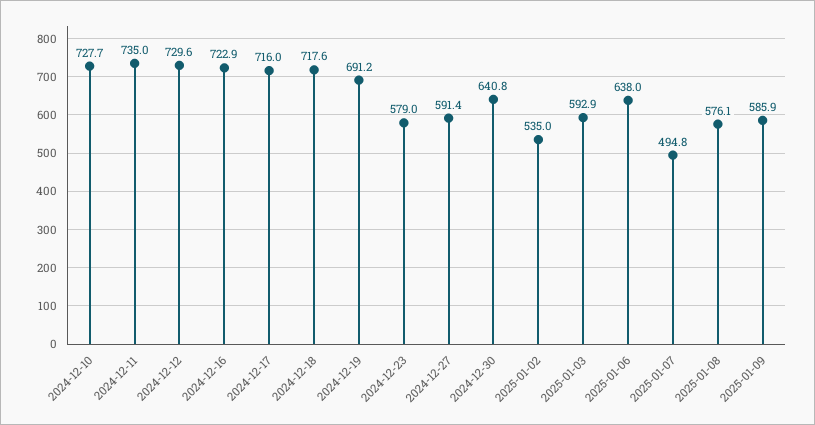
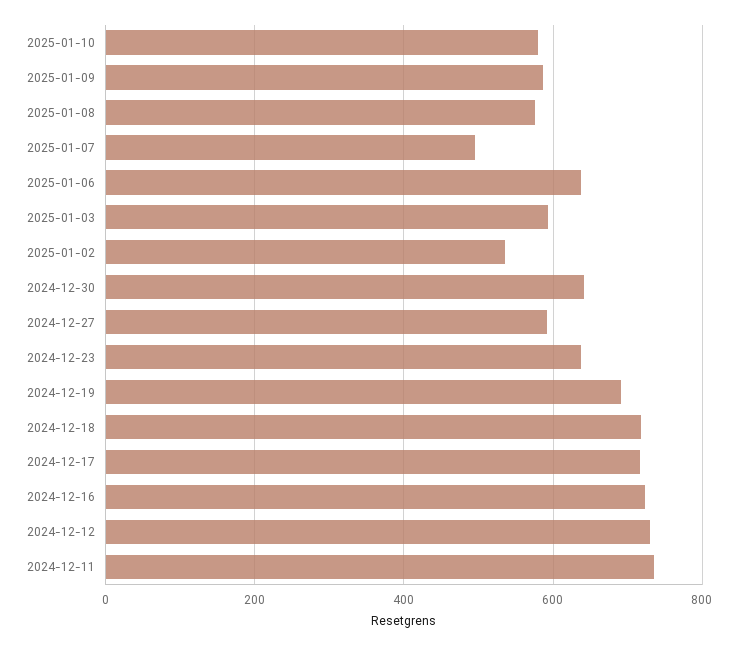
2024-12-10: 727.7 -> none
2024-12-23: 579 -> 640
2025-01-10: none -> 580

